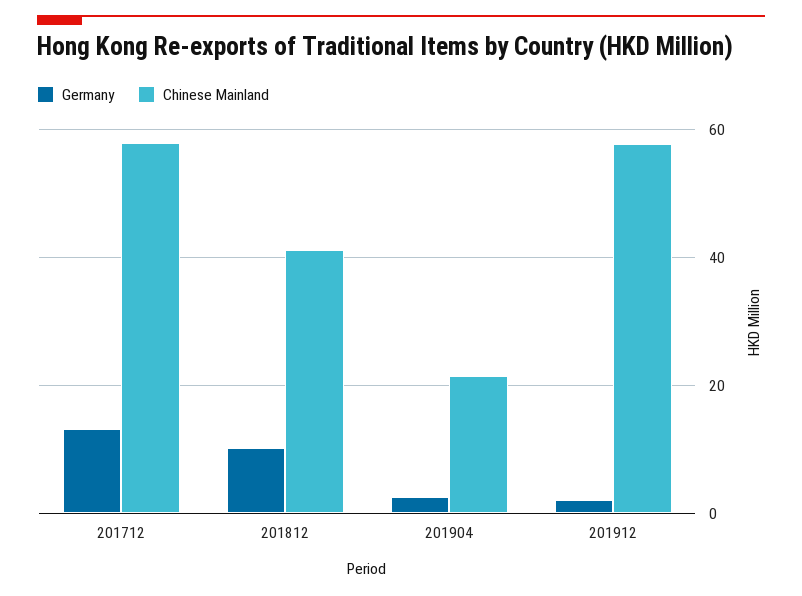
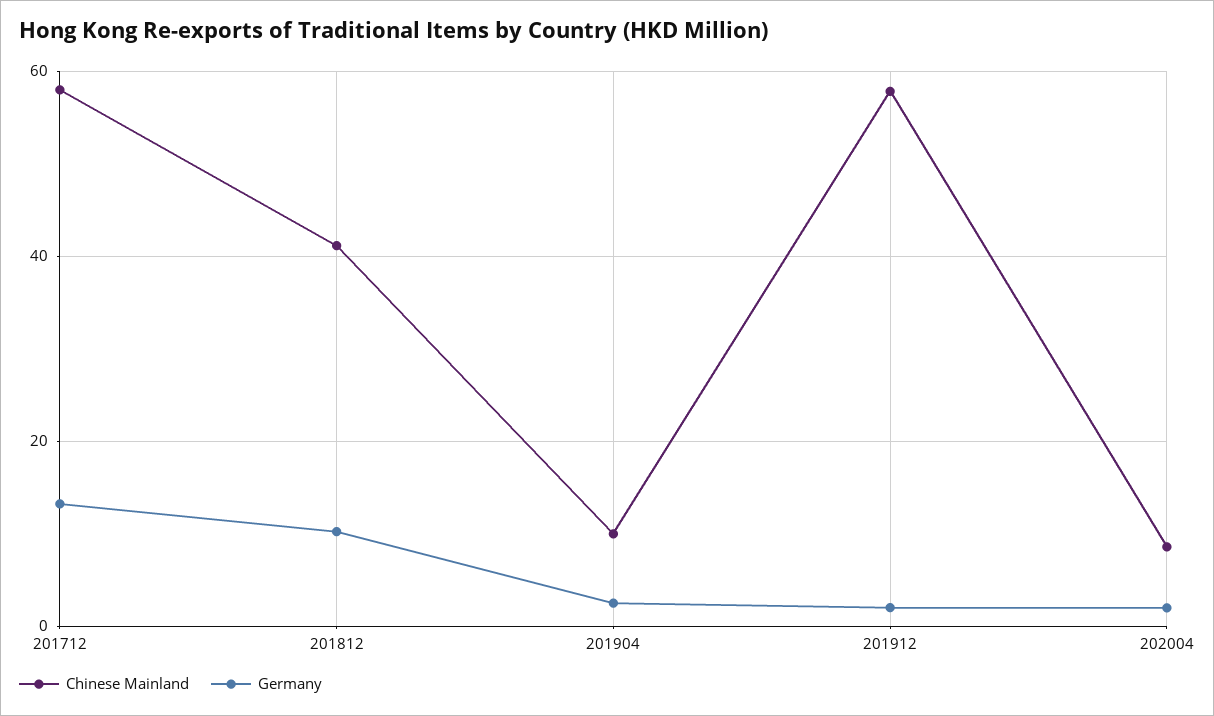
Chinese Mainland, 201904: 22 -> 10
Chinese Mainland, 202004: none -> 8
Germany, 202004: none -> 2

